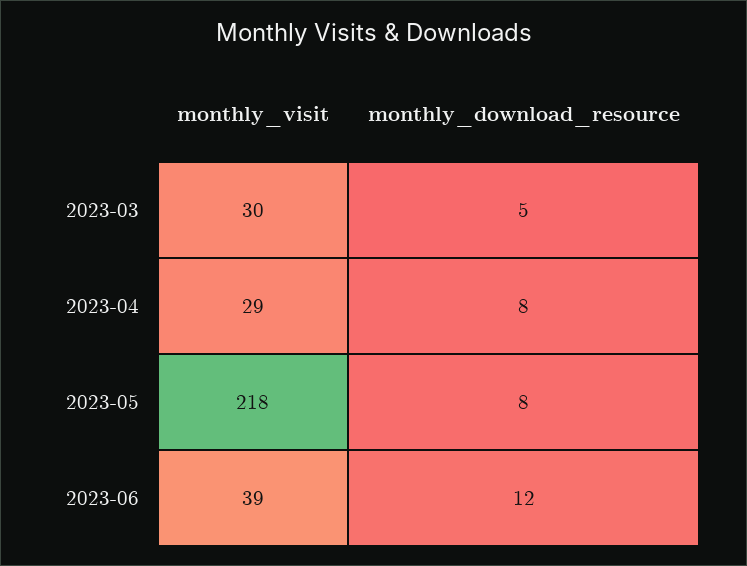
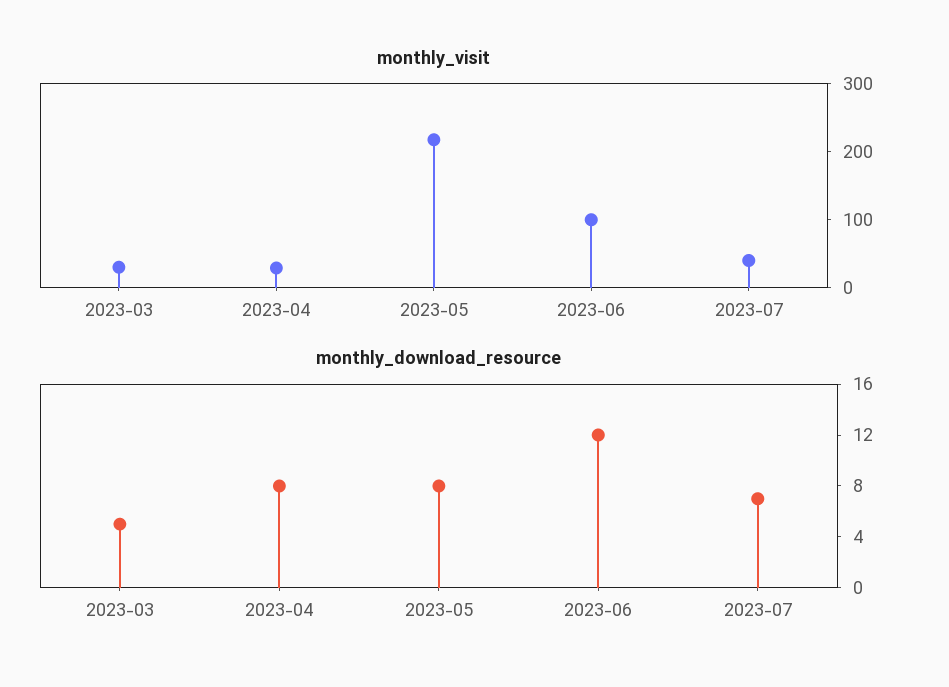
monthly_visit, 2023-06: 39 -> 100
monthly_visit, 2023-07: none -> 40
monthly_download_resource, 2023-07: none -> 7

